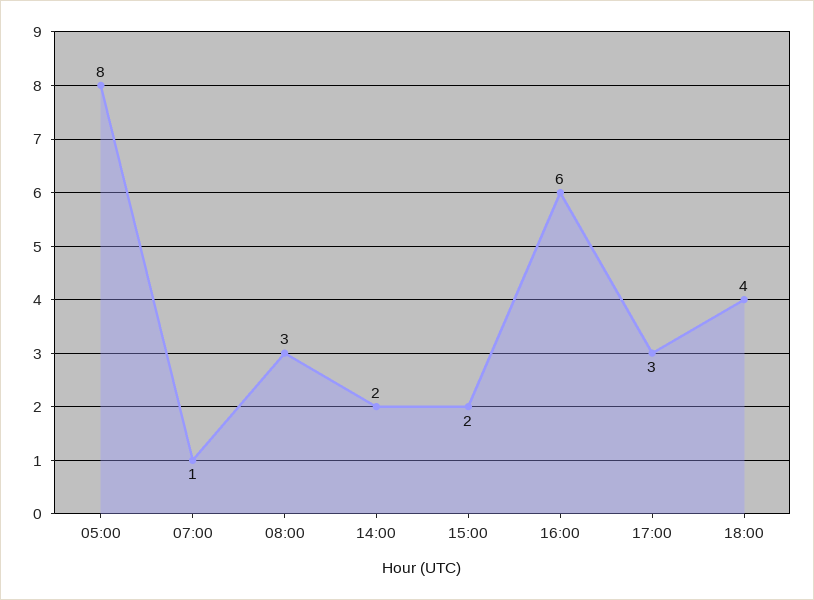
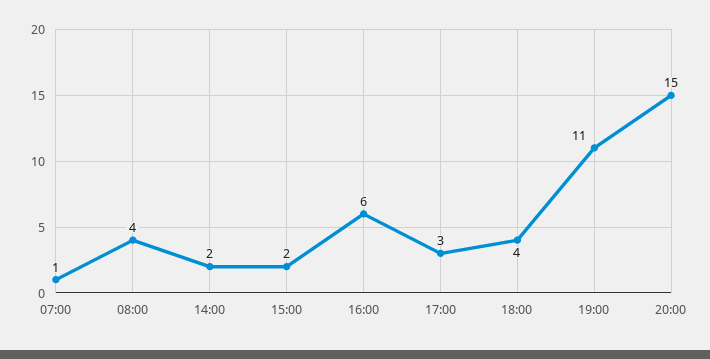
05:00: 8 -> none
08:00: 3 -> 4
19:00: none -> 11
20:00: none -> 15

